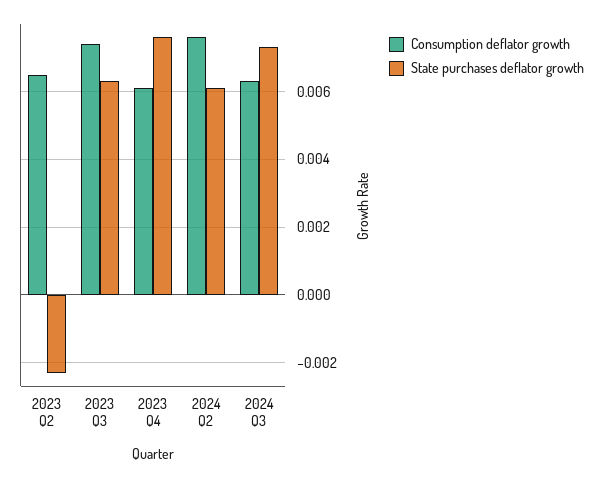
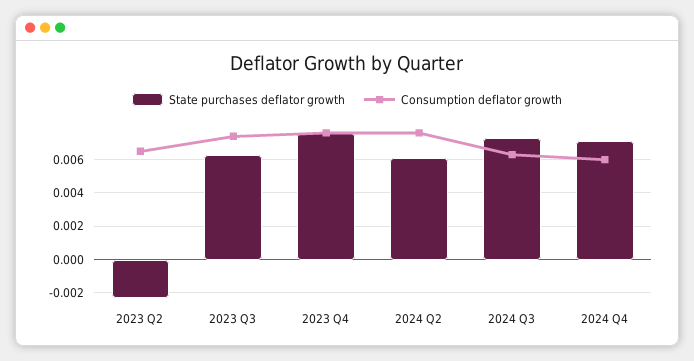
Consumption deflator growth, 2023 Q4: 0.006 -> 0.0075
State purchases deflator growth, 2024 Q4: none -> 0.007
Consumption deflator growth, 2024 Q4: none -> 0.006

